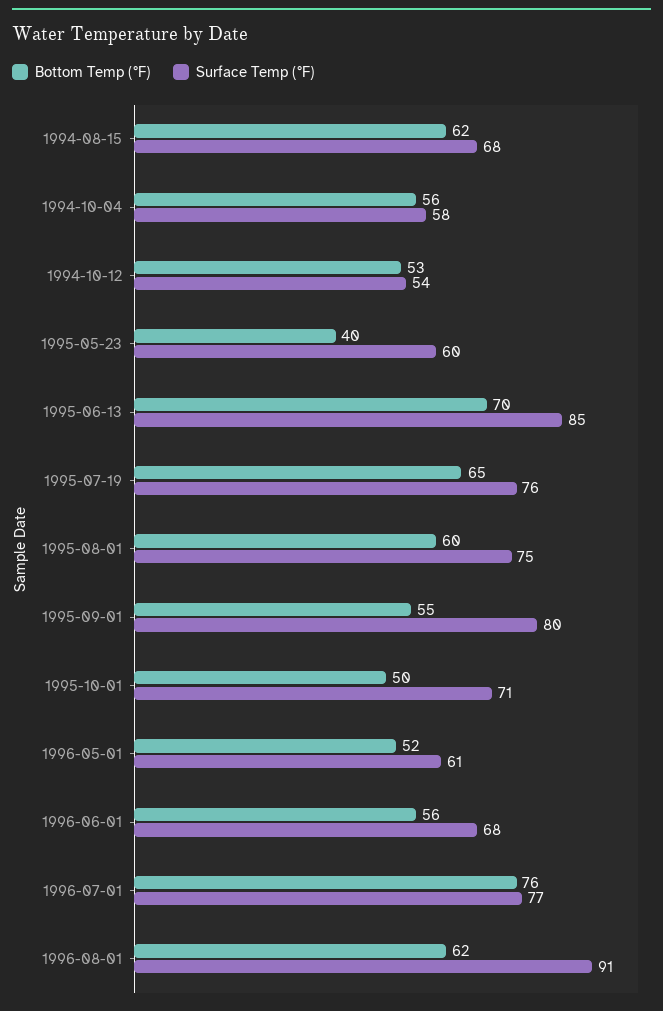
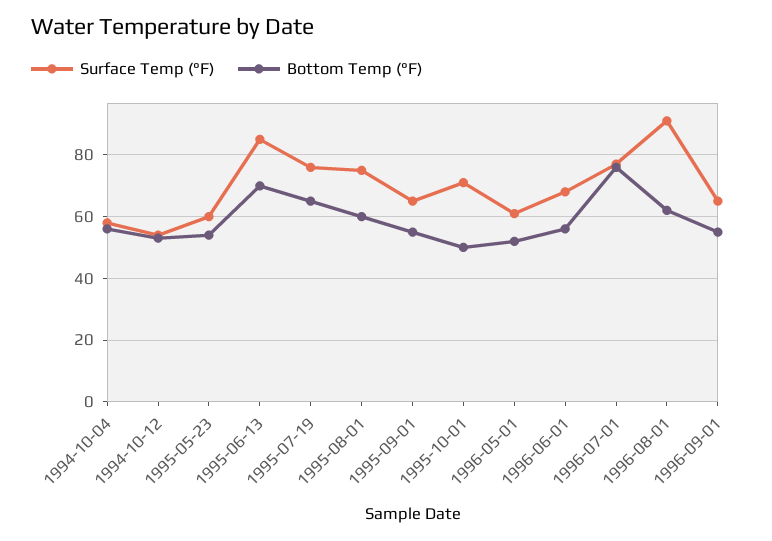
Bottom Temp (°F), 1994-08-15: 62 -> none
Surface Temp (°F), 1994-08-15: 68 -> none
Bottom Temp (°F), 1995-05-23: 40 -> 55
Surface Temp (°F), 1995-09-01: 80 -> 65
Surface Temp (°F), 1996-09-01: none -> 65
Bottom Temp (°F), 1996-09-01: none -> 55

